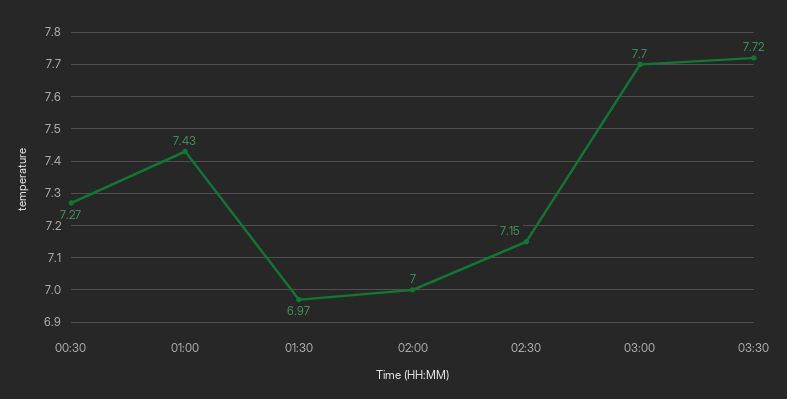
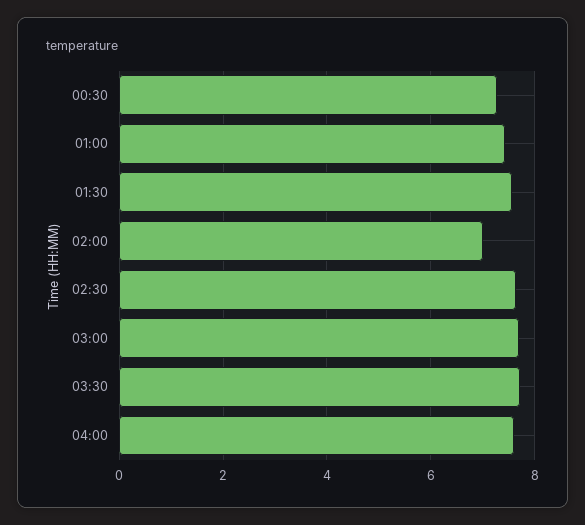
01:30: 6.97 -> 7.6
02:30: 7.15 -> 7.6
04:00: none -> 7.6

